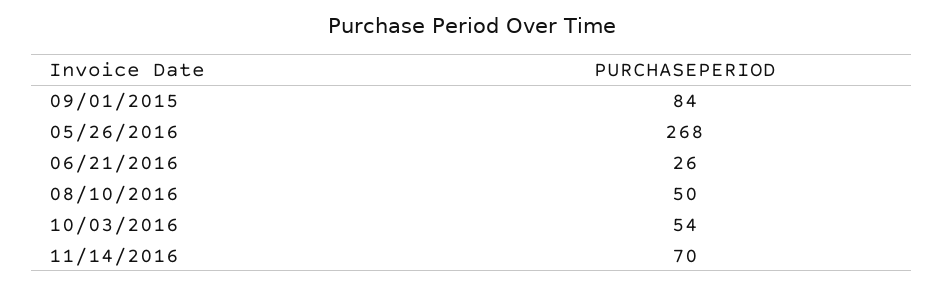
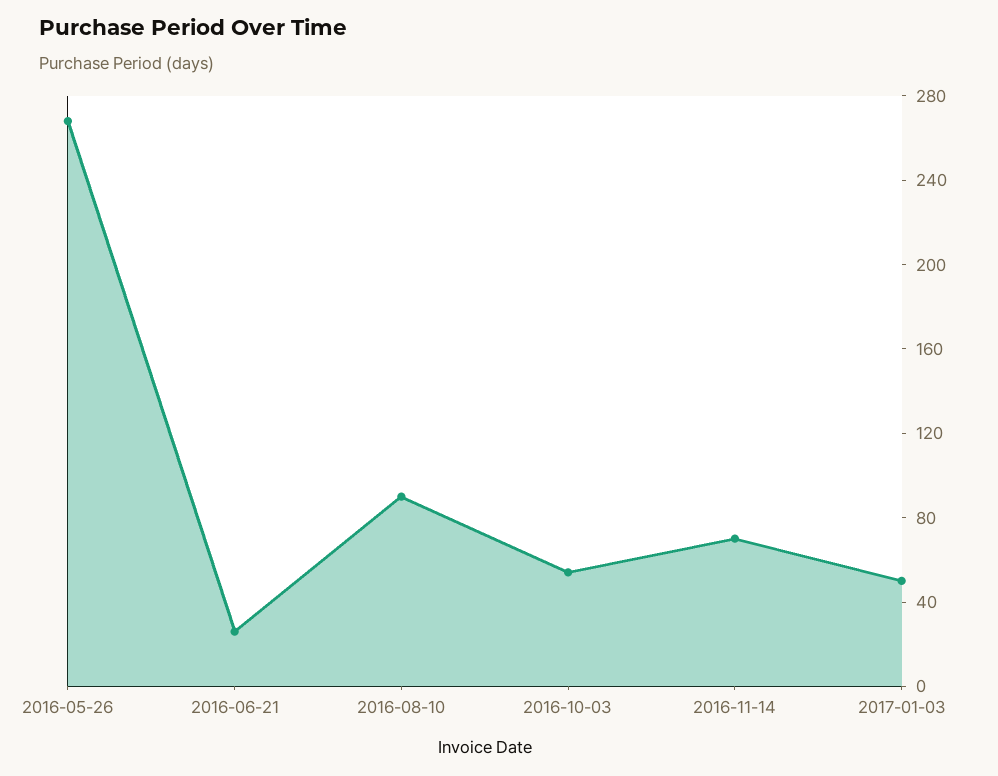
09/01/2015: 84 -> none
08/10/2016: 50 -> 90
2017-01-03: none -> 50

